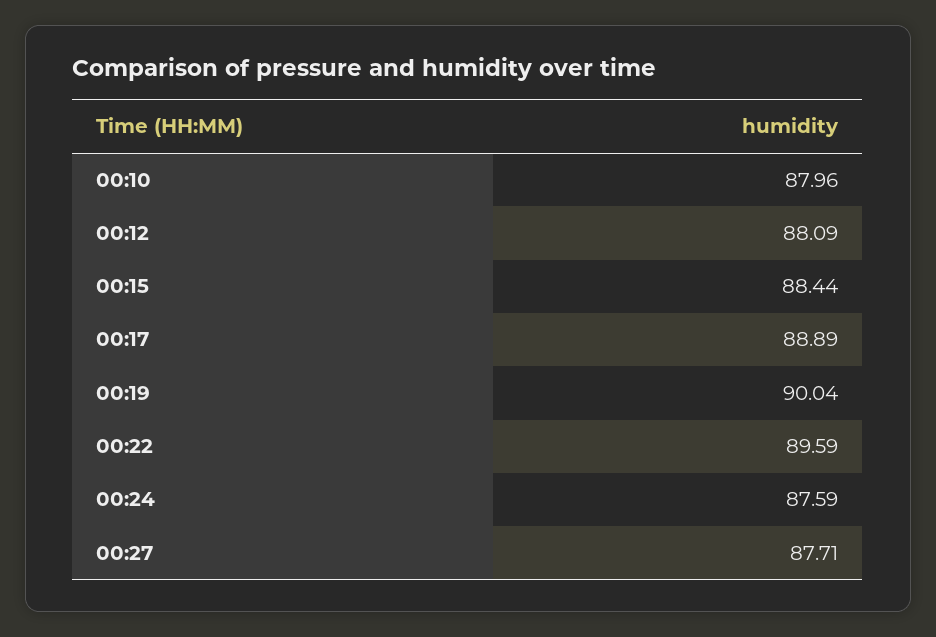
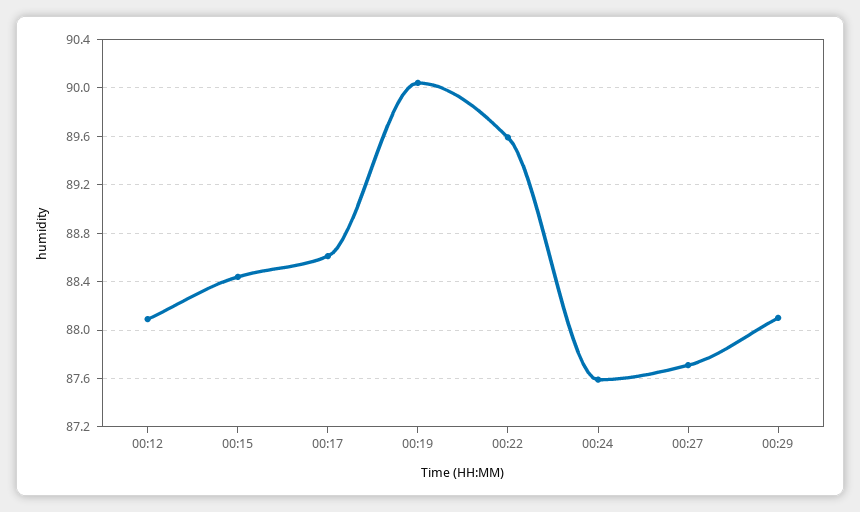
00:10: 87.96 -> none
00:17: 88.89 -> 88.6
00:29: none -> 88.1

